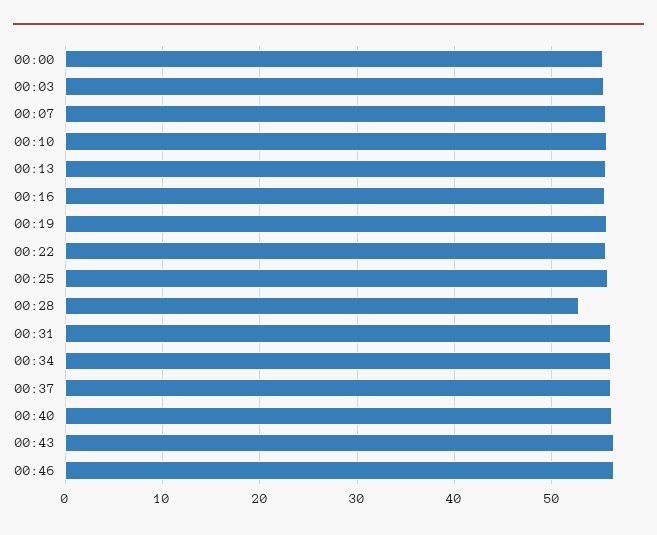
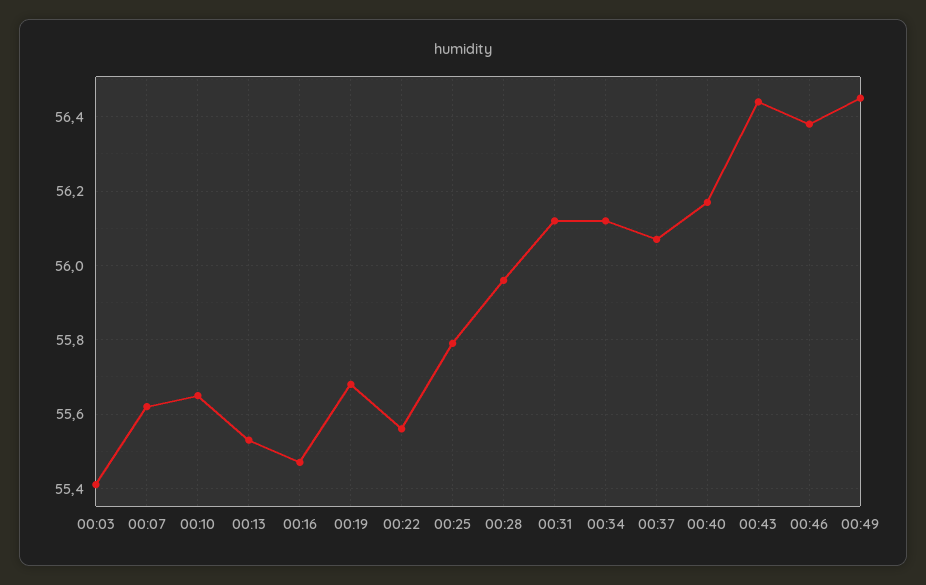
00:00: 55 -> none
00:28: 53 -> 55.95
00:49: none -> 56.45

